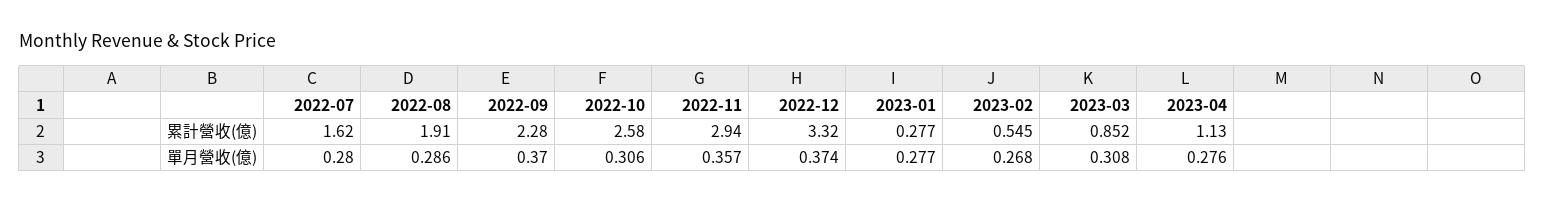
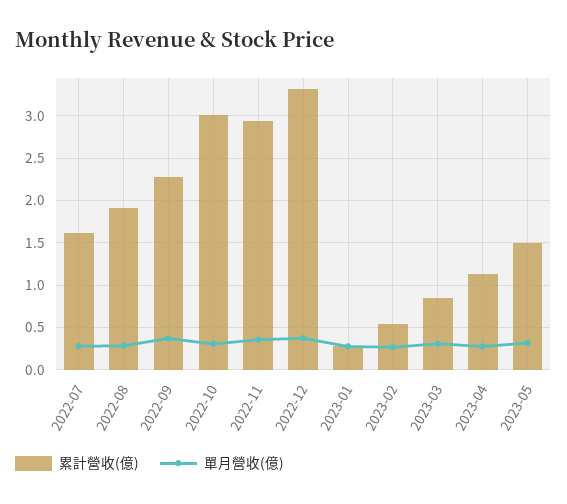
累計營收(億), 2022-10: 2.58 -> 3
累計營收(億), 2023-05: none -> 1.5
單月營收(億), 2023-05: none -> 0.3

